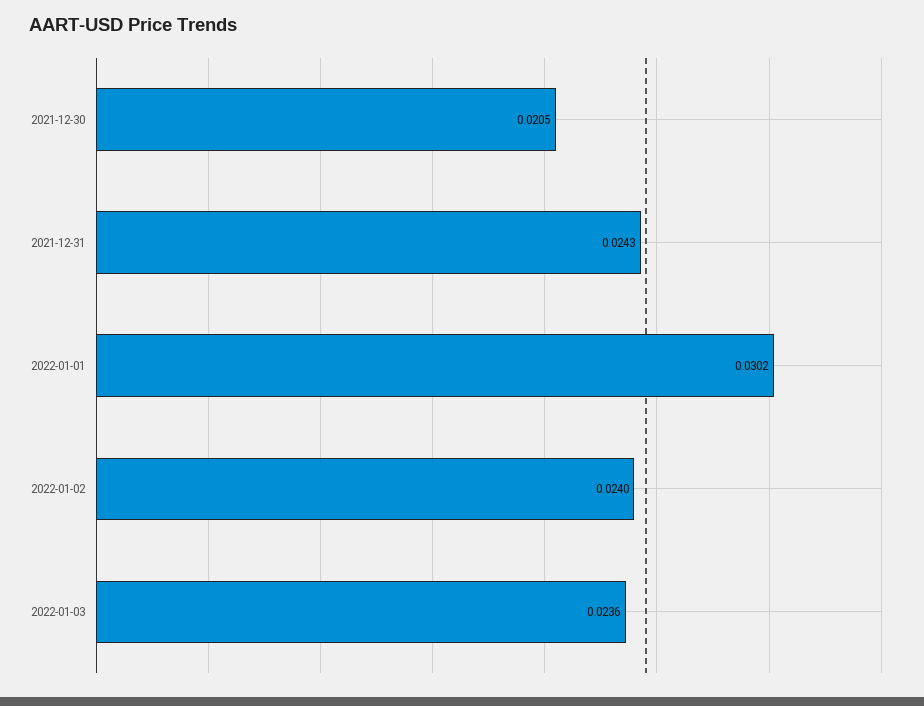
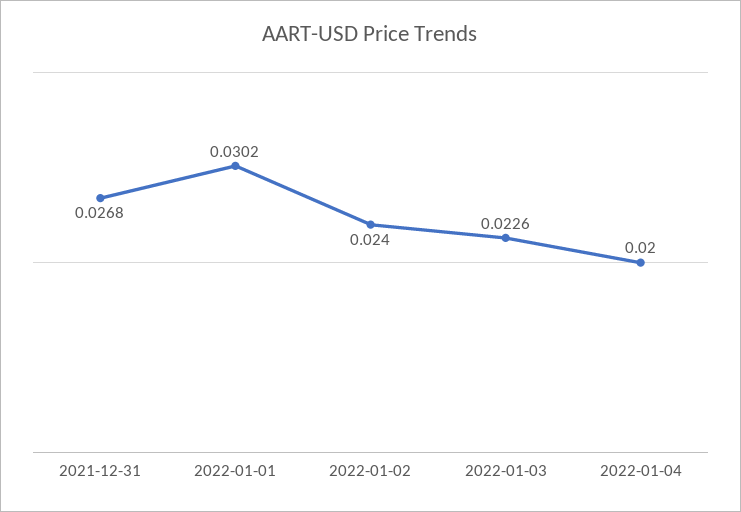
2021-12-30: 0.0205 -> none
2021-12-31: 0.0243 -> 0.0268
2022-01-03: 0.0236 -> 0.0226
2022-01-04: none -> 0.02

